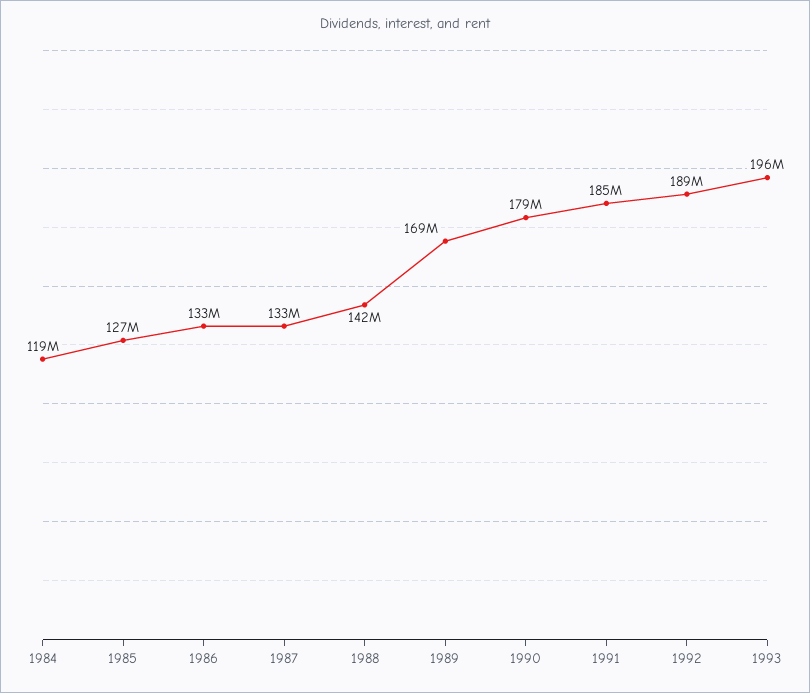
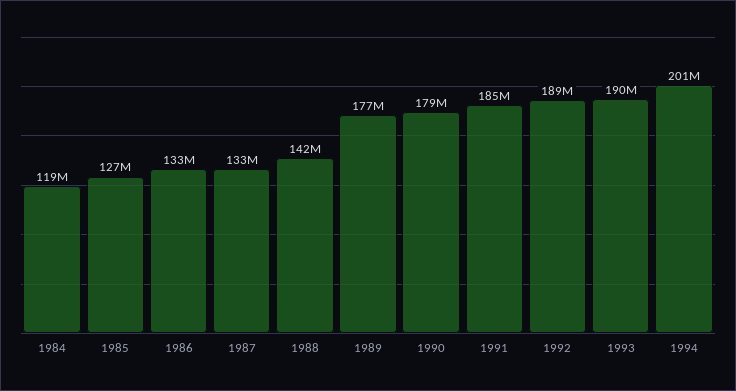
1989: 169000000 -> 177000000
1993: 196000000 -> 190000000
1994: none -> 201000000

